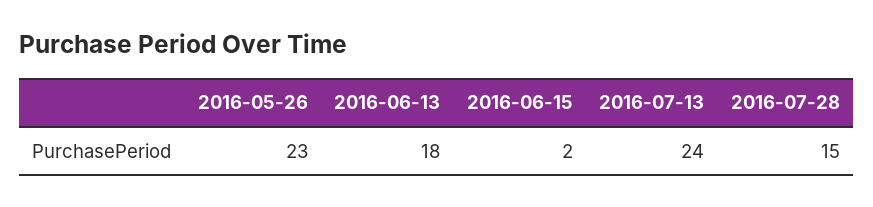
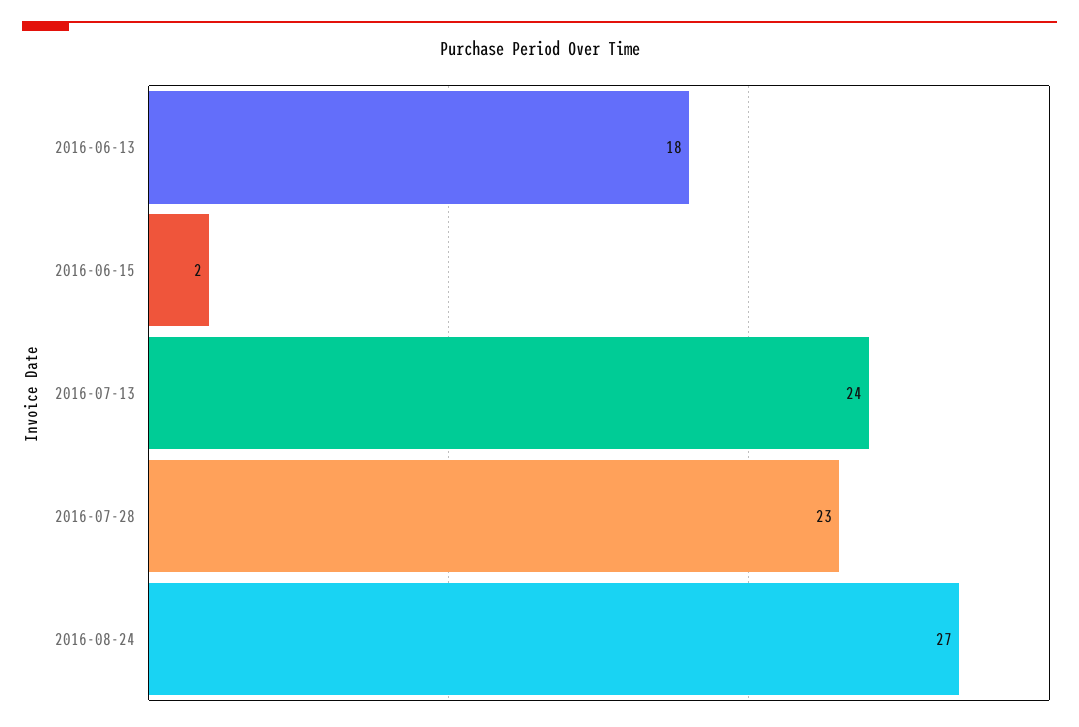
2016-05-26: 23 -> none
2016-07-28: 15 -> 23
2016-08-24: none -> 27

